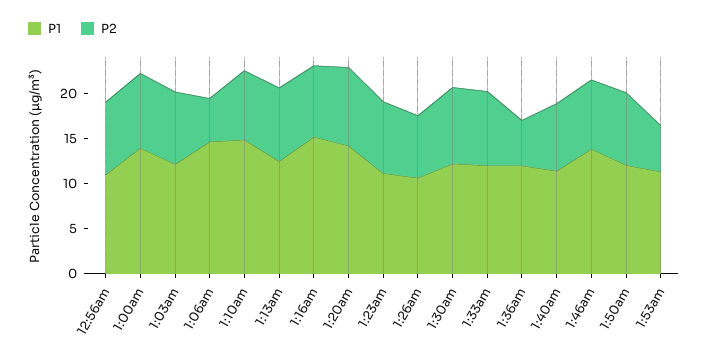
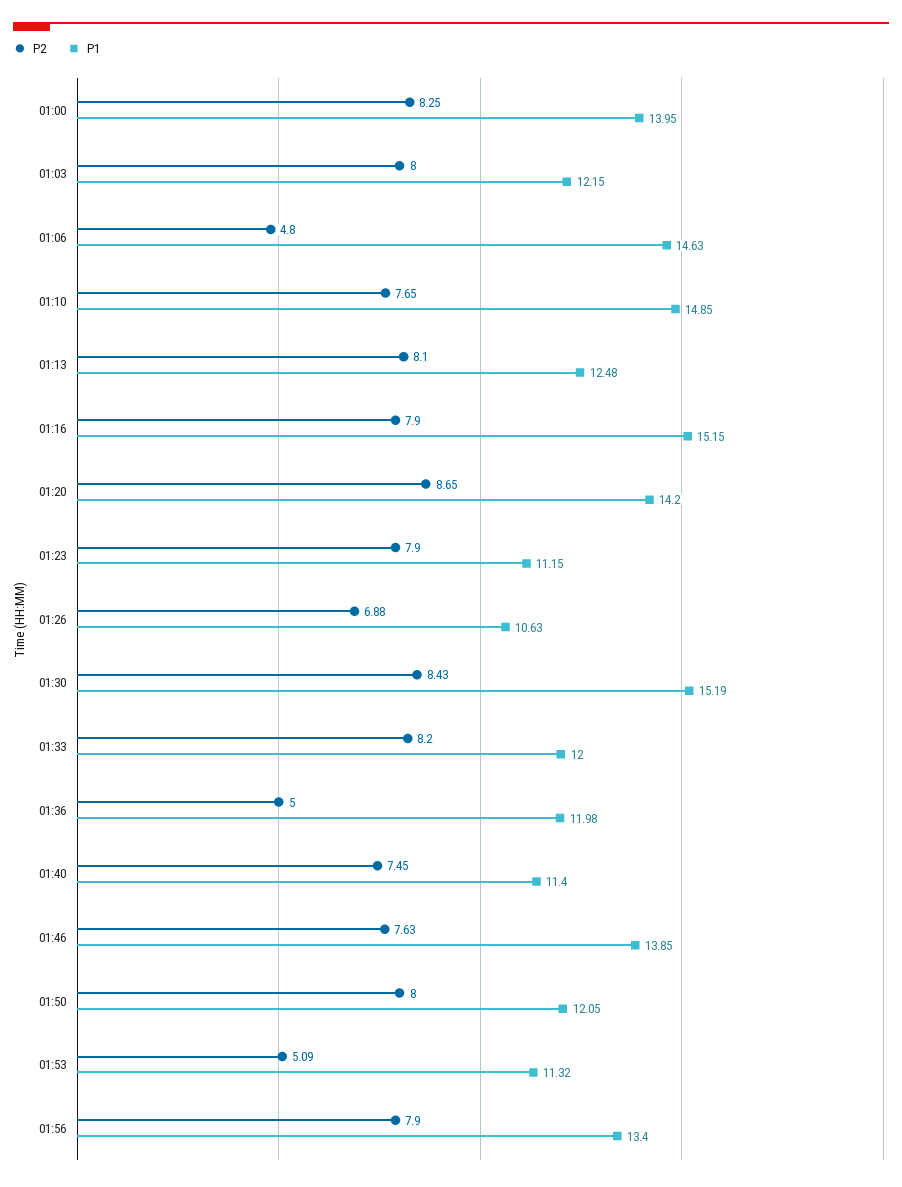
P1, 12:56am: 11 -> none
P2, 12:56am: 8 -> none
P1, 1:30am: 12 -> 15.19
P2, 01:56: none -> 7.9
P1, 01:56: none -> 13.4

